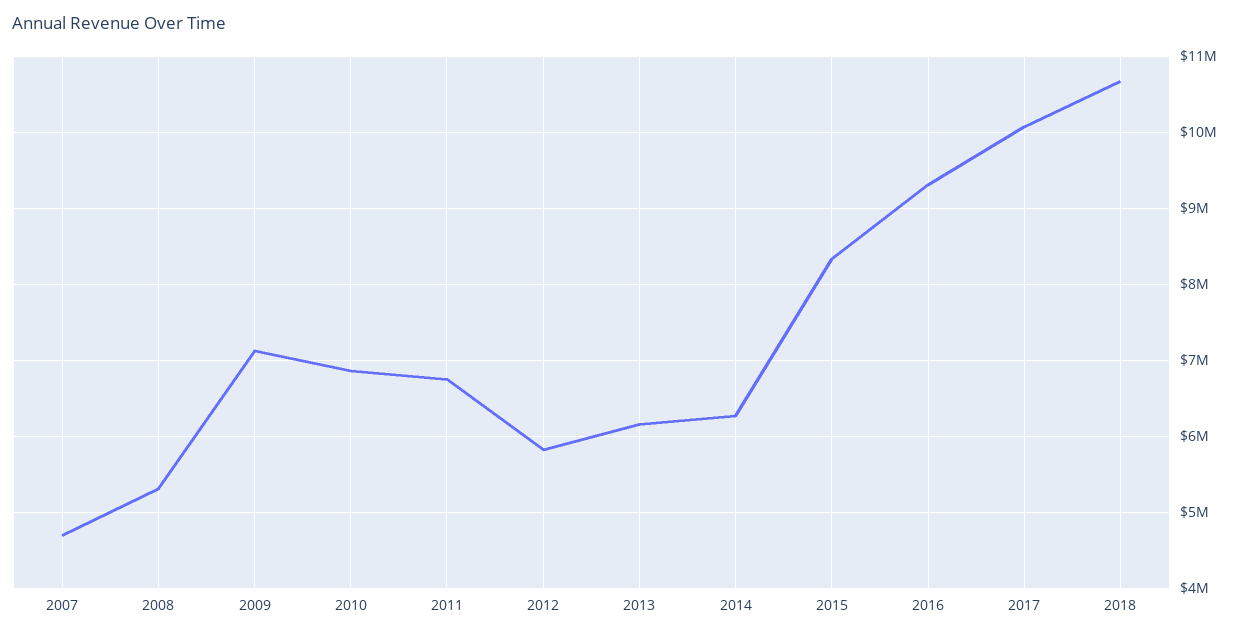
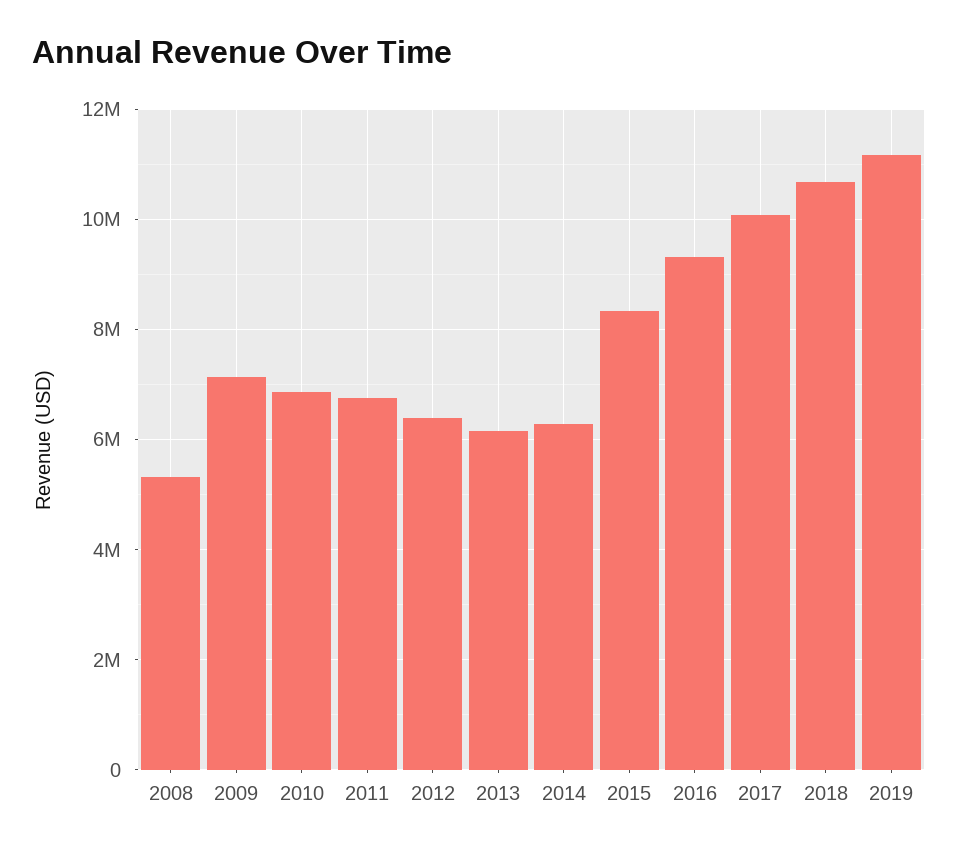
2007: 4700000 -> none
2012: 5800000 -> 6400000
2019: none -> 11200000

